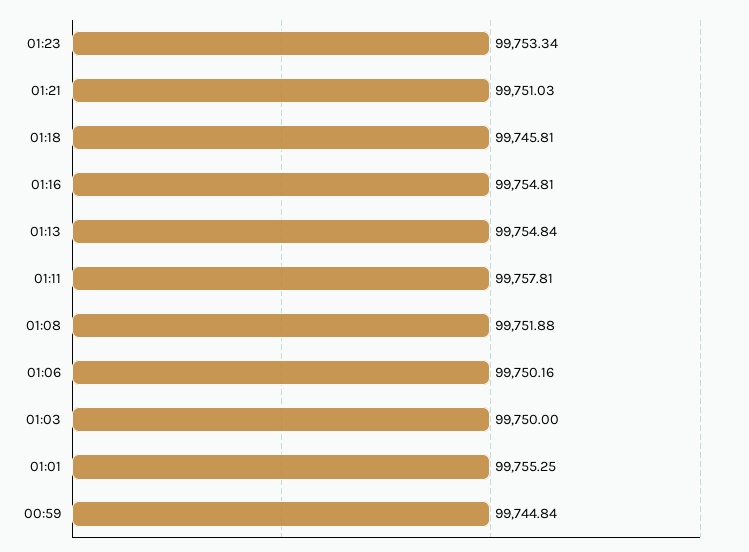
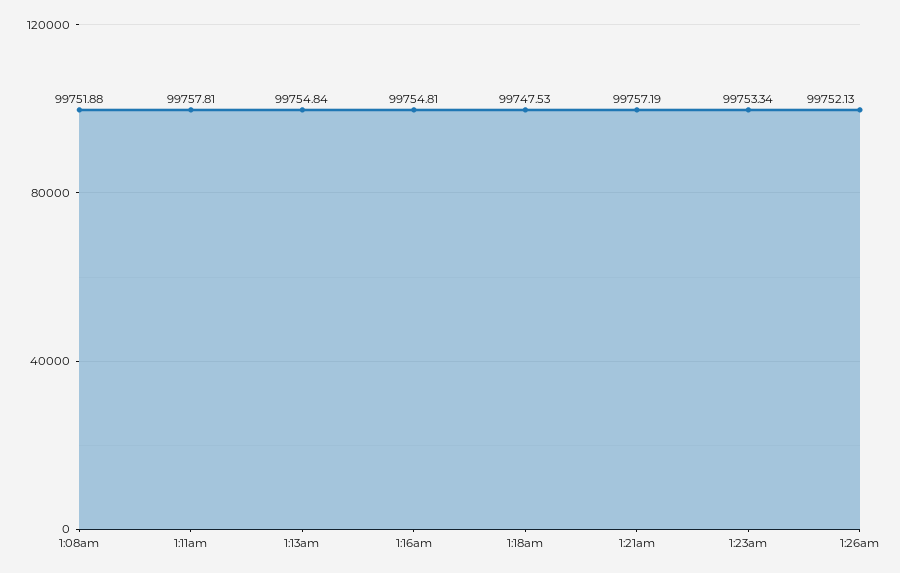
01:21: 99751.03 -> 99757.19
01:18: 99745.81 -> 99747.53
01:06: 99750.16 -> none
01:03: 99750 -> none
01:01: 99755.25 -> none
00:59: 99744.84 -> none
1:26am: none -> 99752.13

